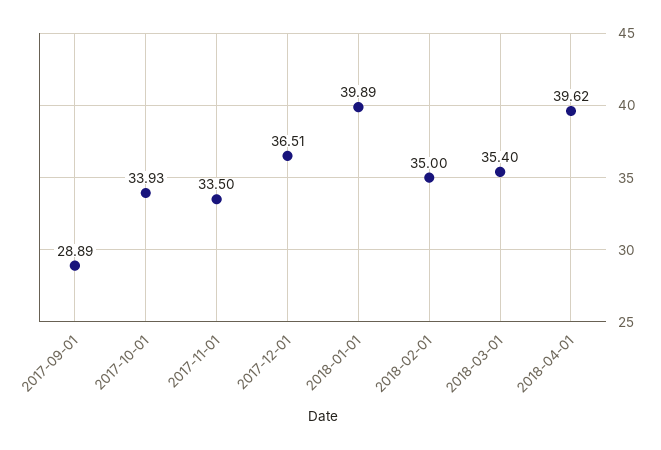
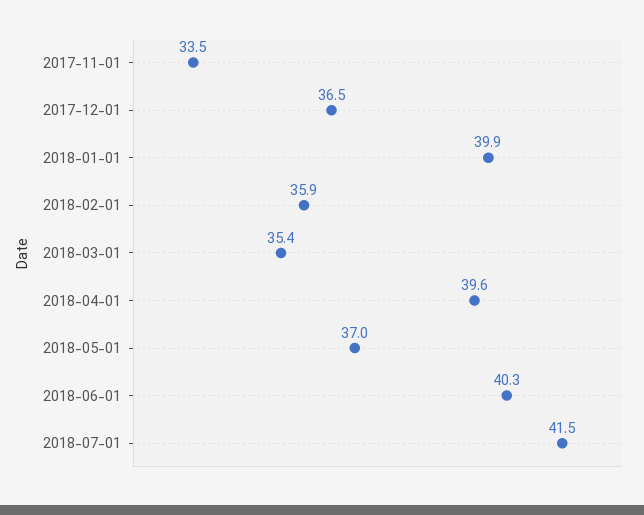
2017-09-01: 28.89 -> none
2017-10-01: 33.93 -> none
2018-02-01: 35 -> 35.9
2018-05-01: none -> 37
2018-06-01: none -> 40.3
2018-07-01: none -> 41.5

